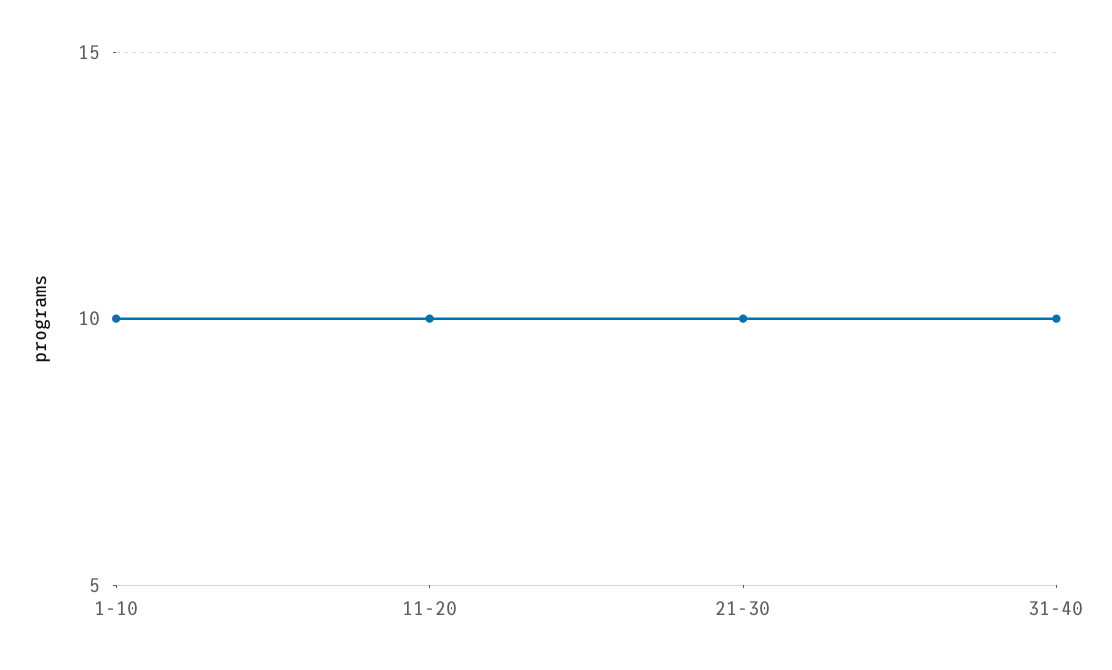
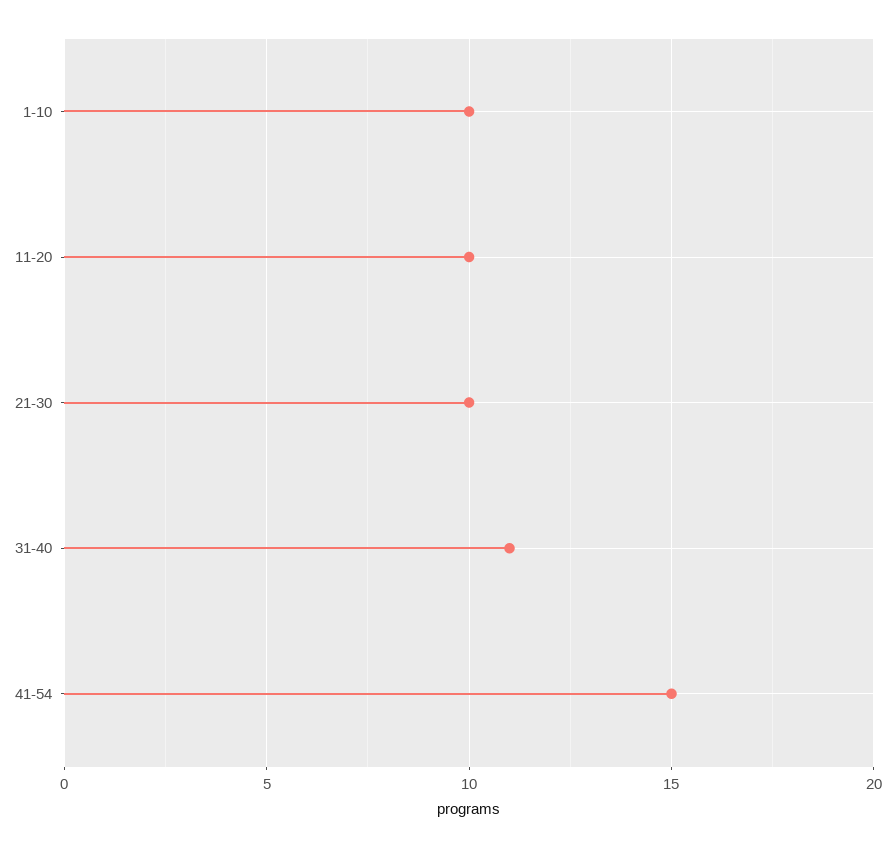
31-40: 10 -> 11
41-54: none -> 15

